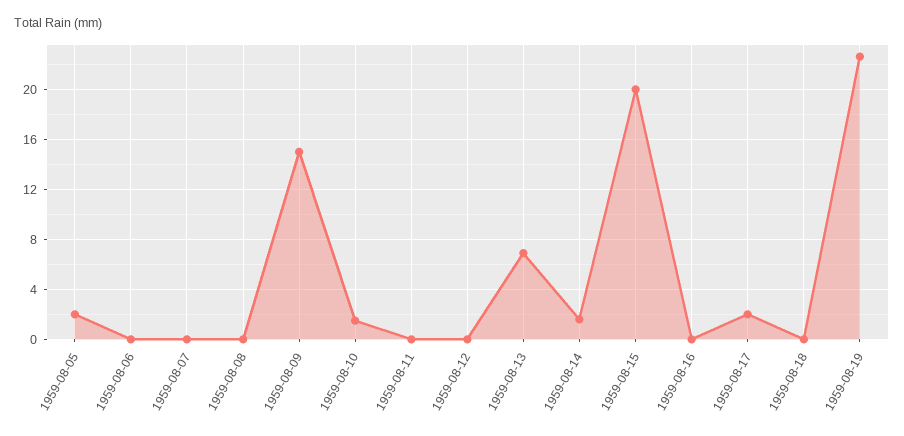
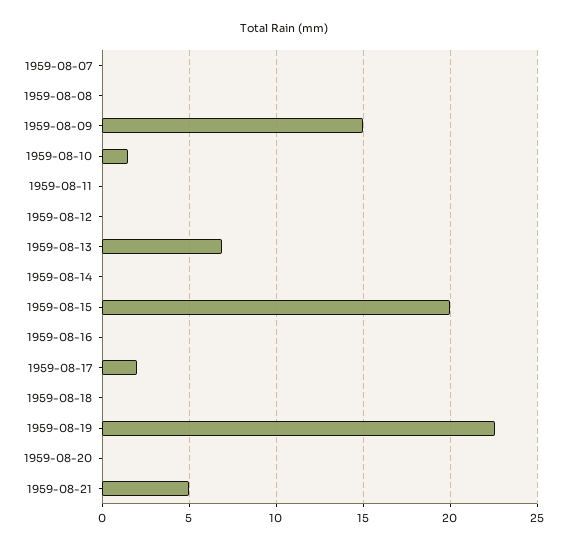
1959-08-05: 2 -> none
1959-08-06: 0 -> none
1959-08-14: 1.5 -> 0
1959-08-20: none -> 0
1959-08-21: none -> 5

